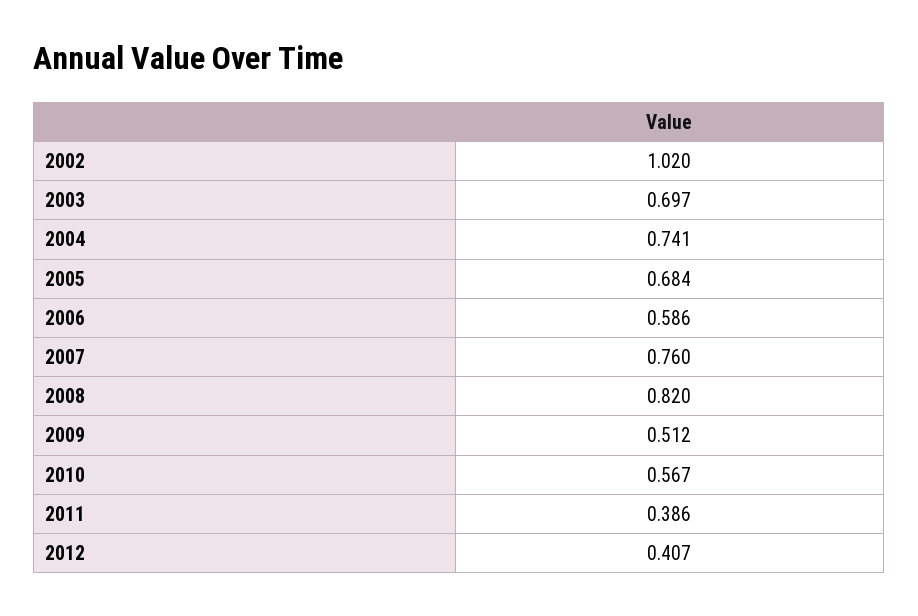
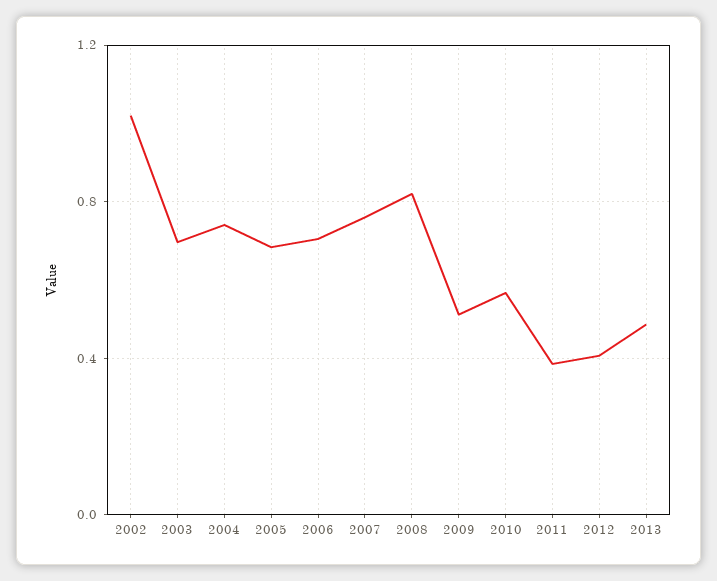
2006: 0.586 -> 0.7
2013: none -> 0.5

